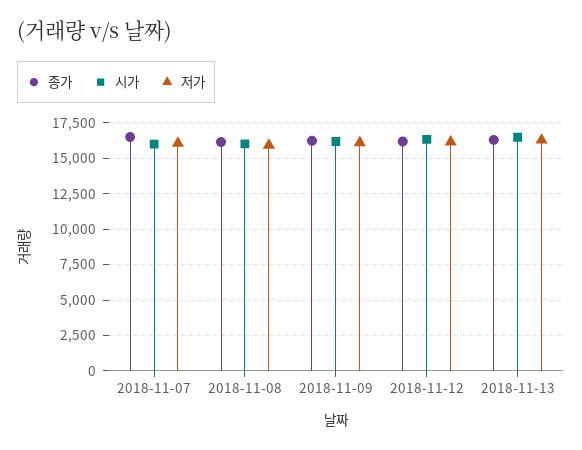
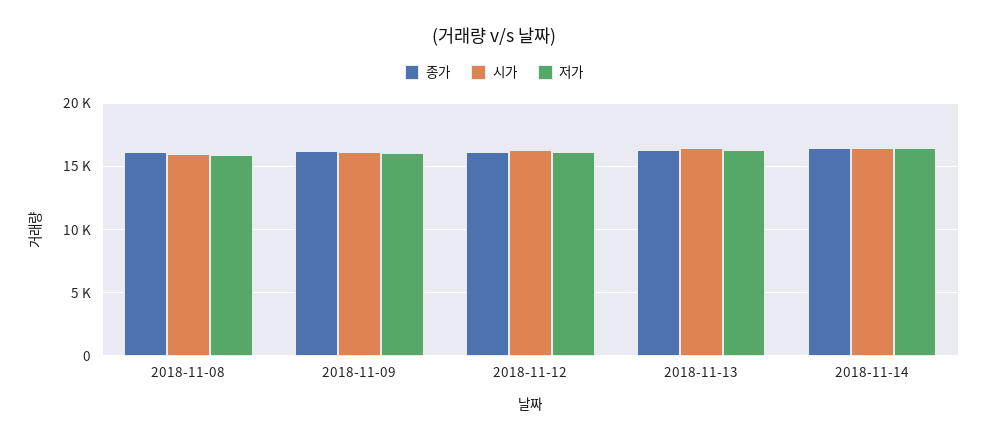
종가, 2018-11-07: 16500 -> none
시가, 2018-11-07: 16000 -> none
저가, 2018-11-07: 16000 -> none
종가, 2018-11-14: none -> 16500
시가, 2018-11-14: none -> 16500
저가, 2018-11-14: none -> 16500

